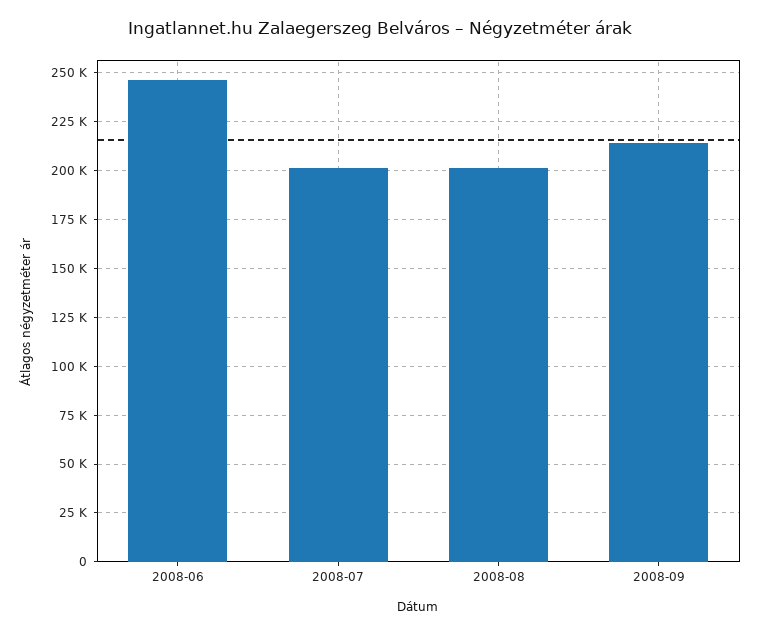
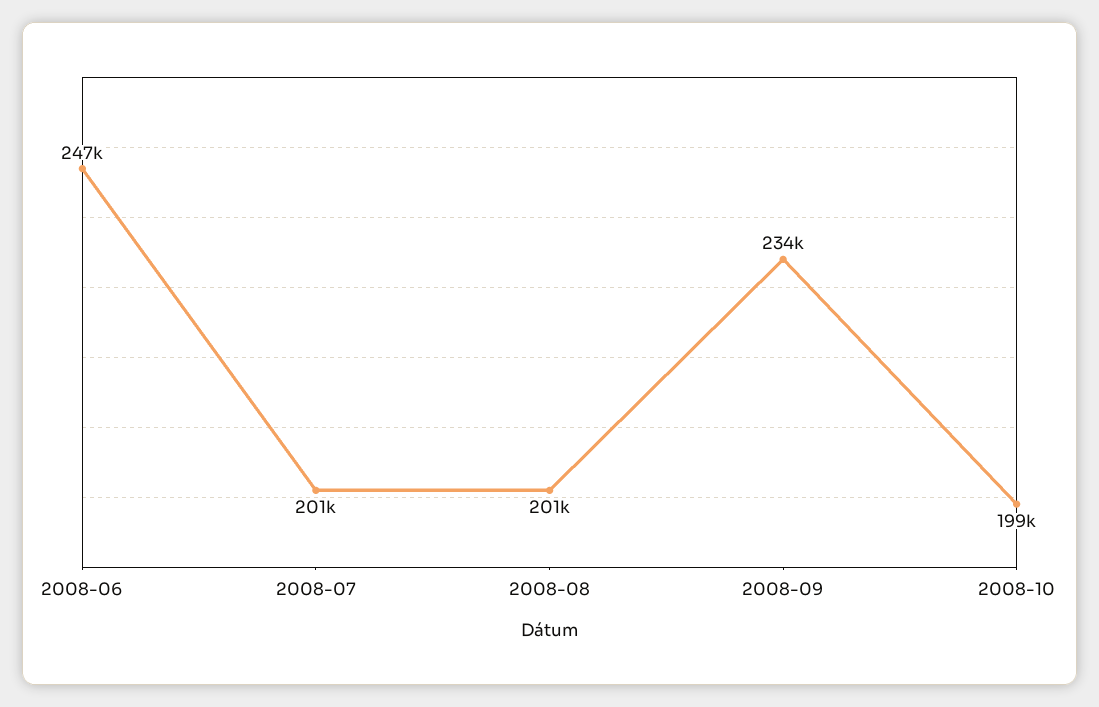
2008-09: 215000 -> 234000
2008-10: none -> 199000

